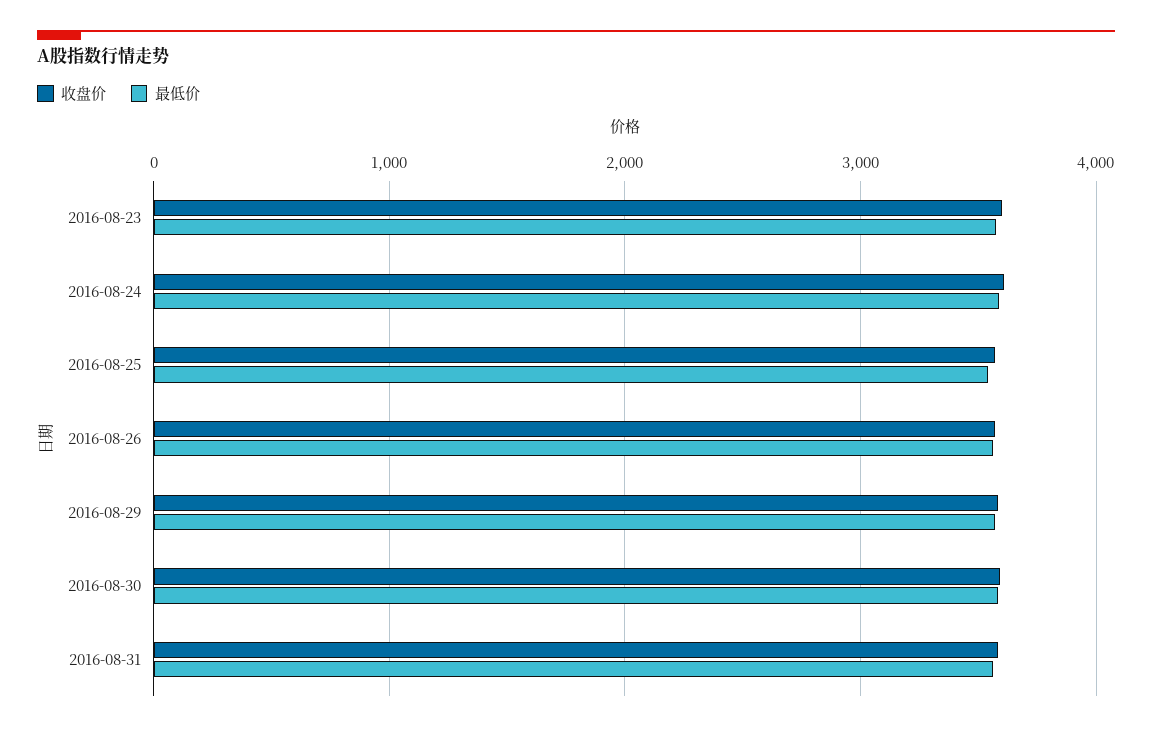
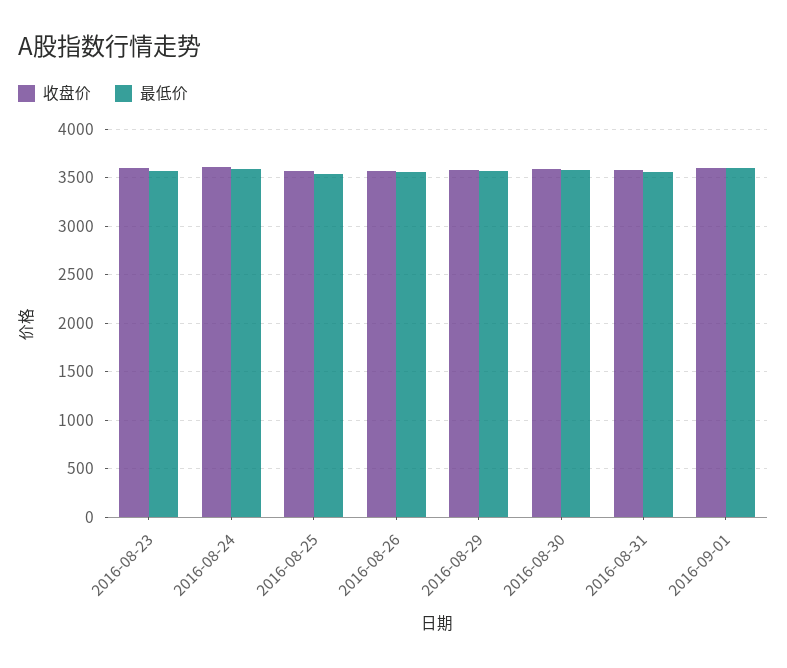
收盘价, 2016-09-01: none -> 3600
最低价, 2016-09-01: none -> 3600

